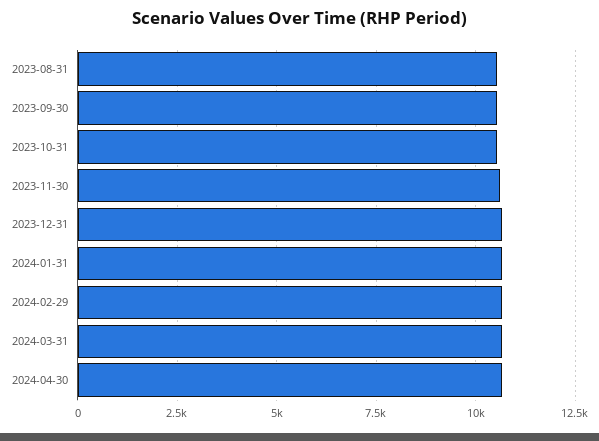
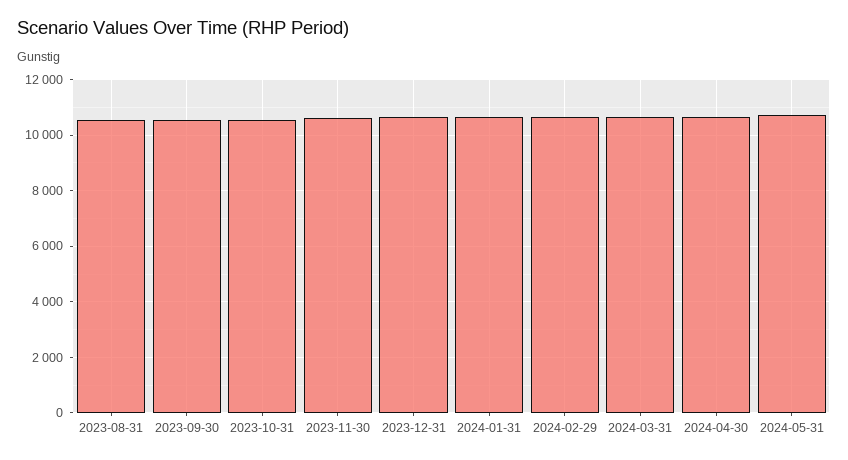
2024-05-31: none -> 10750

